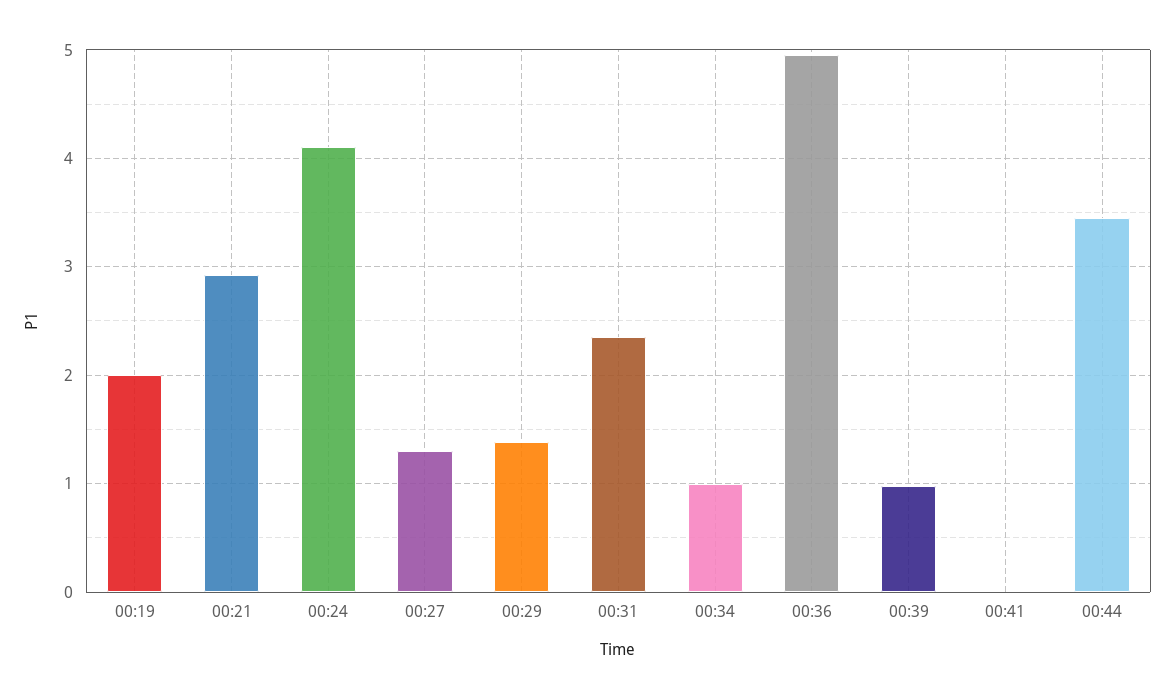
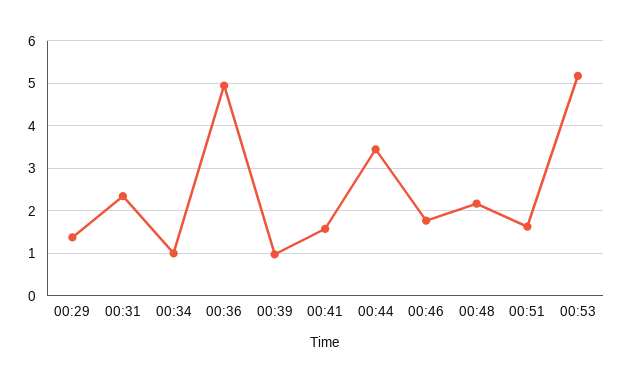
00:19: 2 -> none
00:21: 2.9 -> none
00:24: 4.1 -> none
00:27: 1.3 -> none
00:41: 0 -> 1.6
00:46: none -> 1.8
00:48: none -> 2.2
00:51: none -> 1.6
00:53: none -> 5.2

